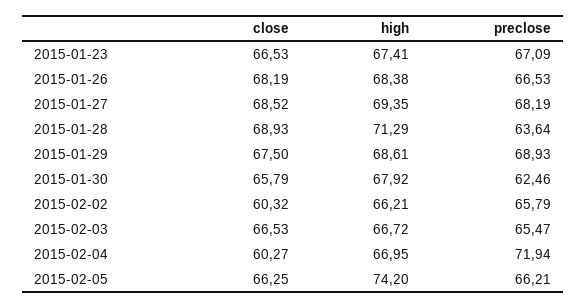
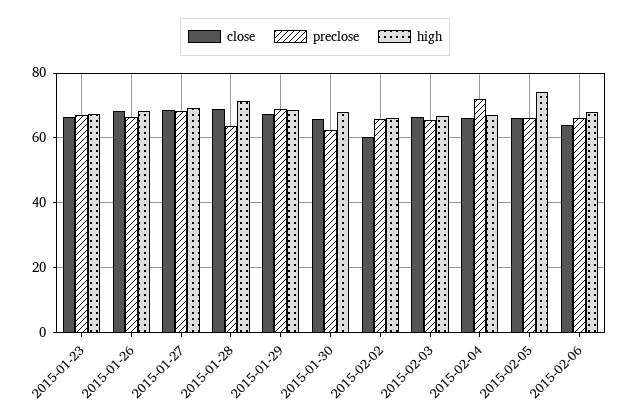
close, 2015-02-04: 60.27 -> 66
close, 2015-02-06: none -> 64
preclose, 2015-02-06: none -> 66
high, 2015-02-06: none -> 68

